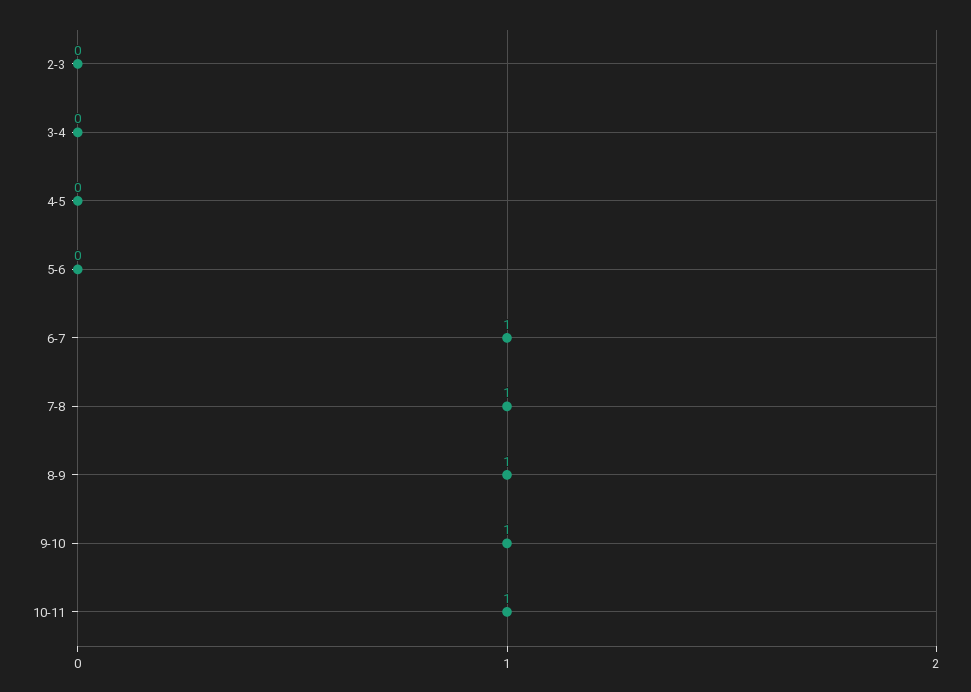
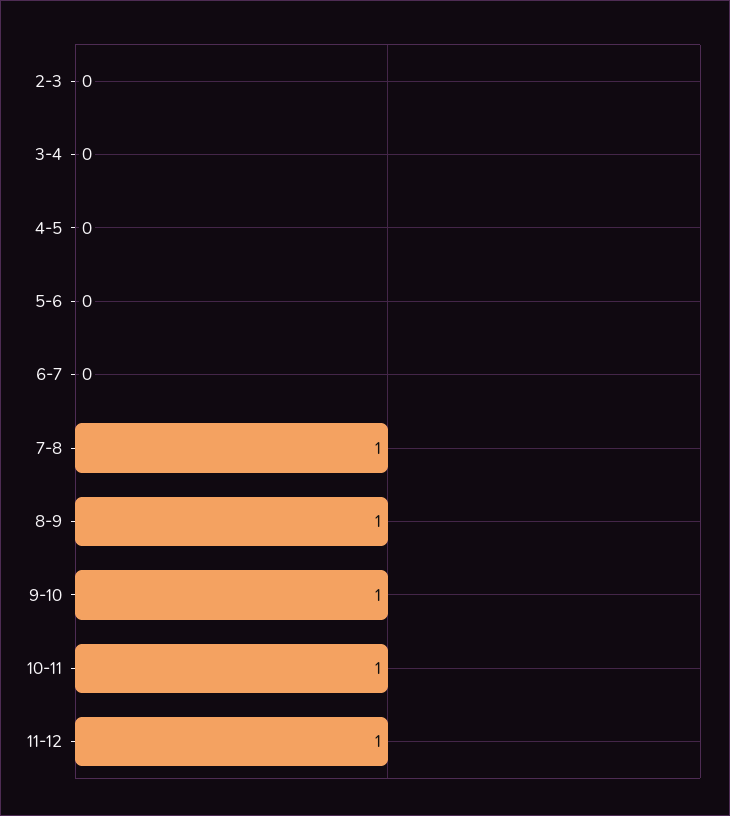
6-7: 1 -> 0
11-12: none -> 1

